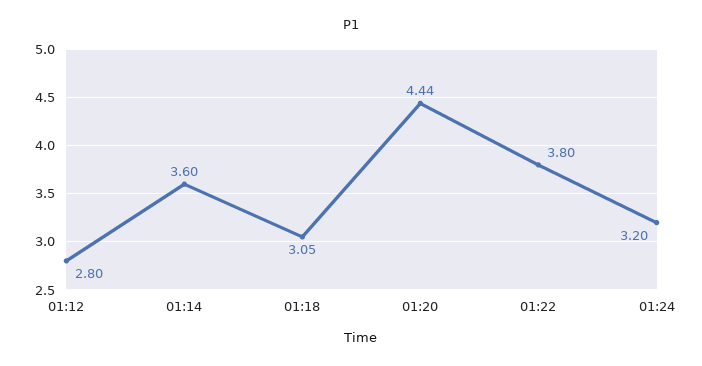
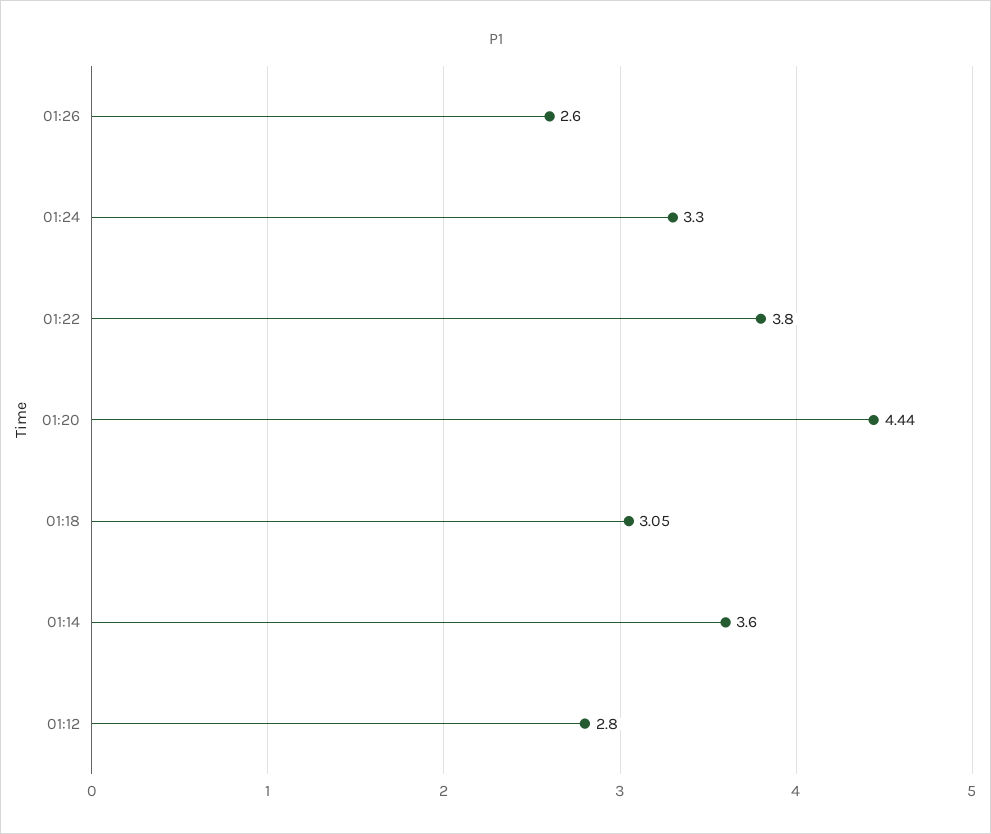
01:24: 3.2 -> 3.3
01:26: none -> 2.6

